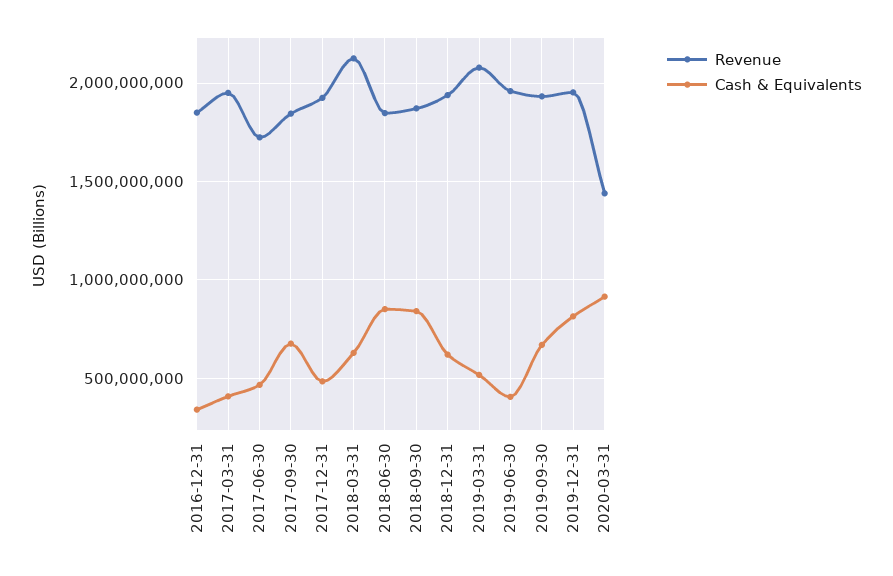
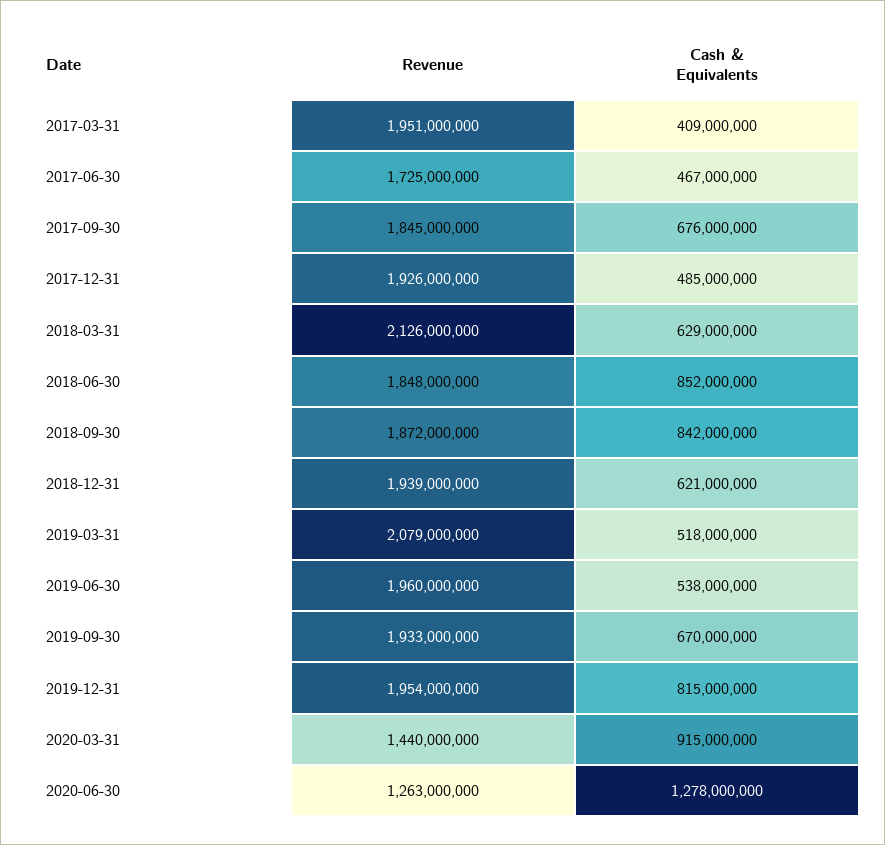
Revenue, 2016-12-31: 1850000000 -> none
Cash & Equivalents, 2016-12-31: 350000000 -> none
Cash & Equivalents, 2019-06-30: 400000000 -> 538000000
Revenue, 2020-06-30: none -> 1263000000
Cash & Equivalents, 2020-06-30: none -> 1278000000

